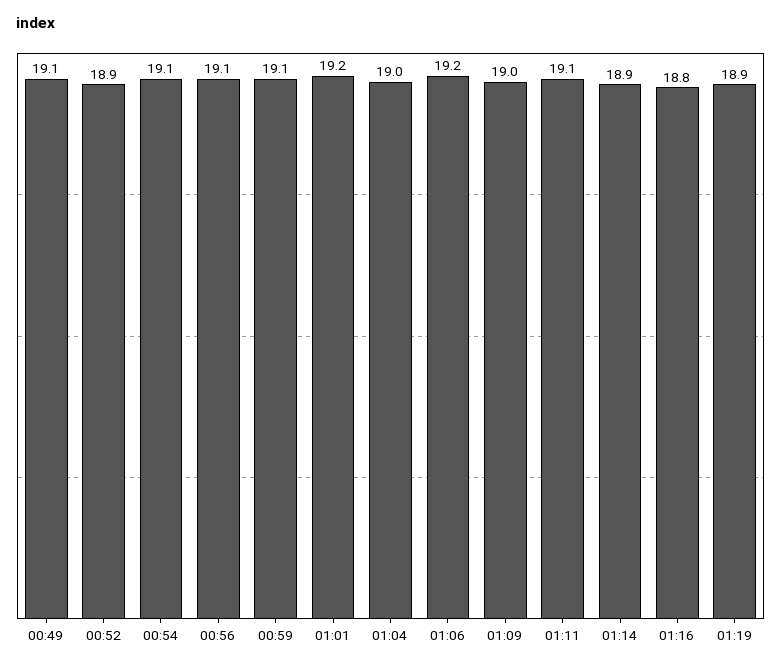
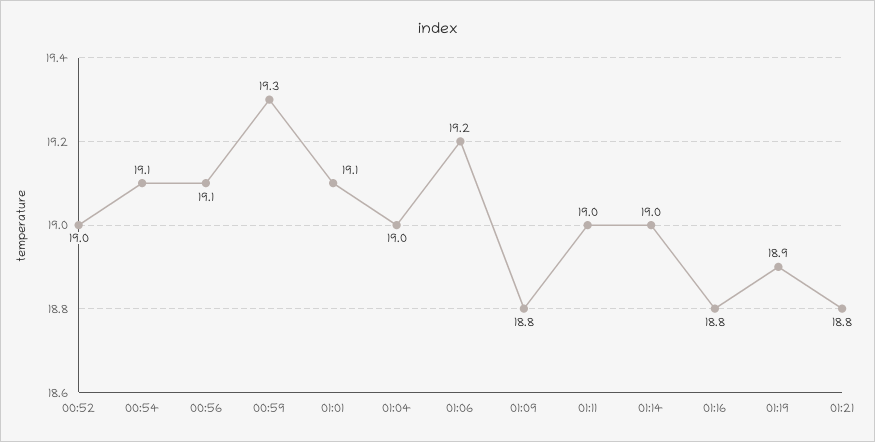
00:49: 19.1 -> none
00:52: 18.9 -> 19
00:59: 19.1 -> 19.3
01:01: 19.2 -> 19.1
01:09: 19 -> 18.8
01:11: 19.1 -> 19
01:14: 18.9 -> 19
01:21: none -> 18.8

